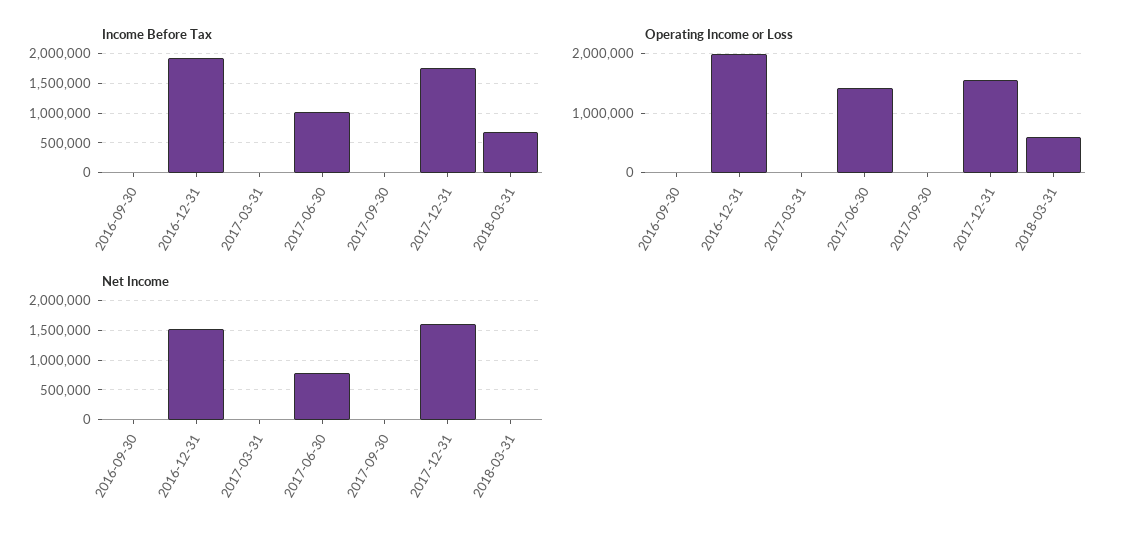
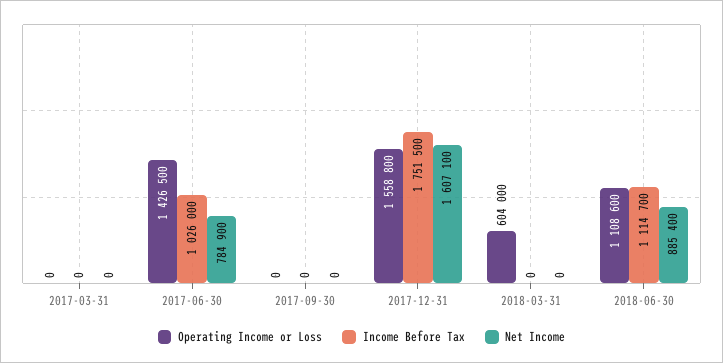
Income Before Tax, 2016-09-30: 0 -> none
Income Before Tax, 2016-12-31: 2000000 -> none
Income Before Tax, 2018-03-31: 750000 -> 0
Operating Income or Loss, 2016-09-30: 0 -> none
Operating Income or Loss, 2016-12-31: 2000000 -> none
Net Income, 2016-09-30: 0 -> none
Net Income, 2016-12-31: 1500000 -> none
Operating Income or Loss, 2018-06-30: none -> 1108600
Income Before Tax, 2018-06-30: none -> 1114700
Net Income, 2018-06-30: none -> 885400

